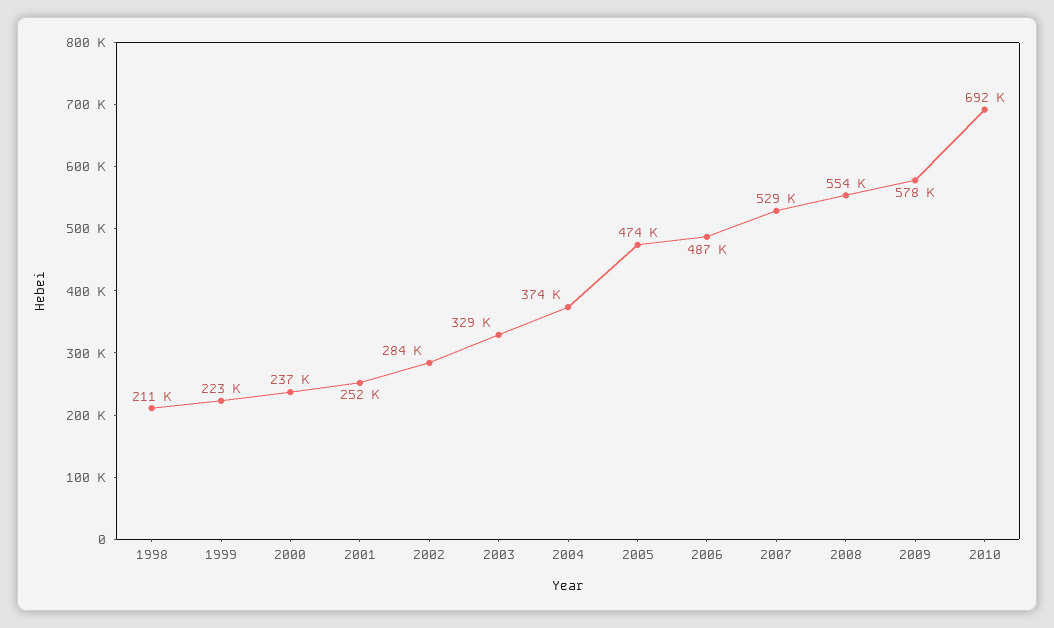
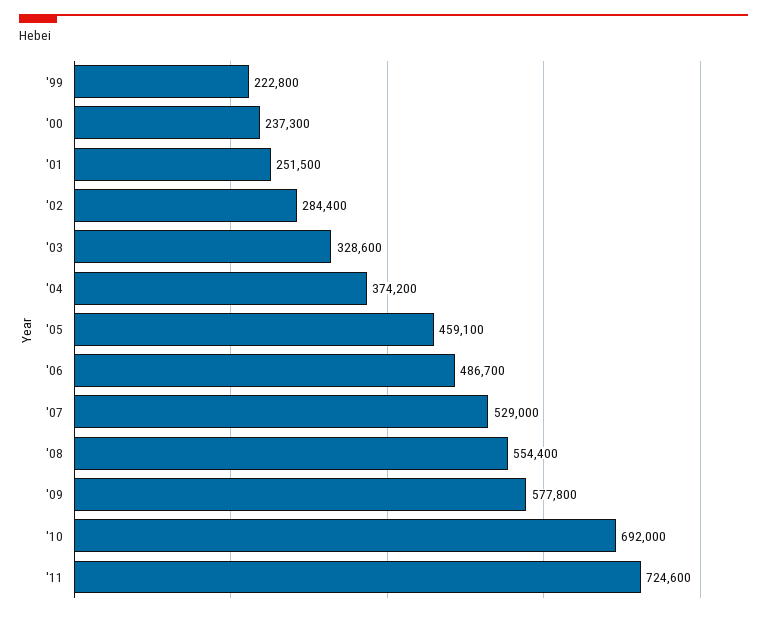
1998: 211000 -> none
2005: 474000 -> 459100
'11: none -> 724600

